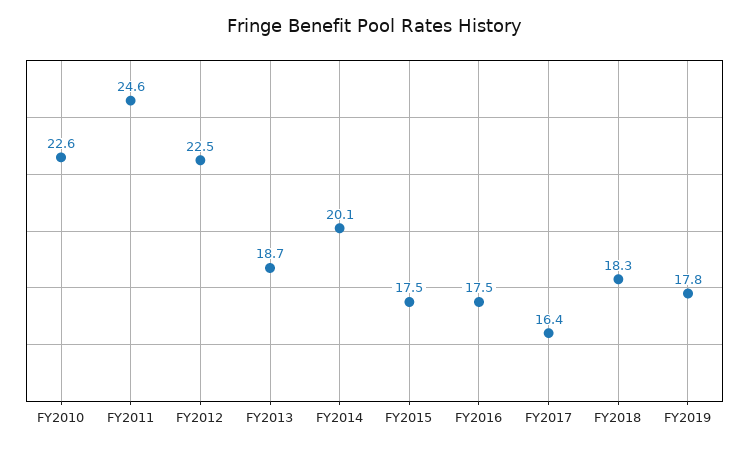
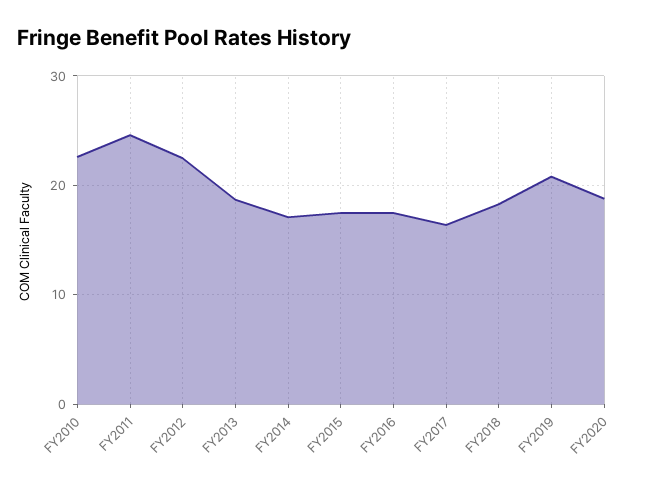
FY2014: 20.1 -> 17
FY2019: 17.8 -> 21
FY2020: none -> 19

